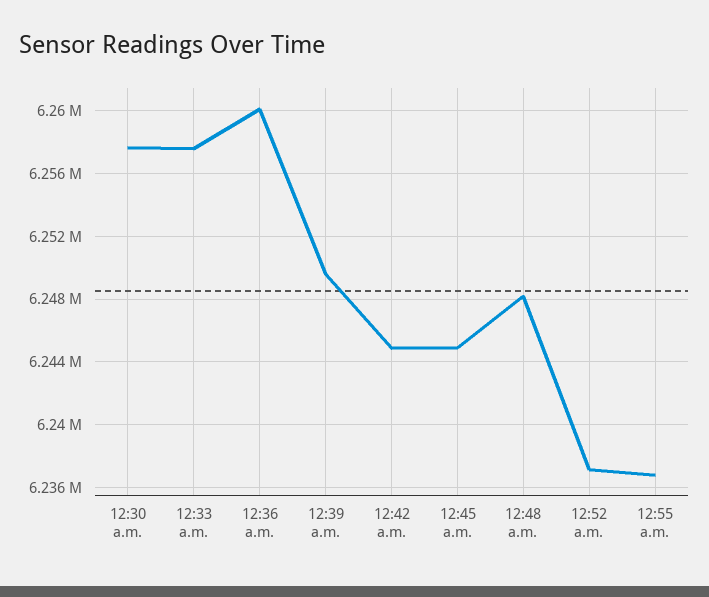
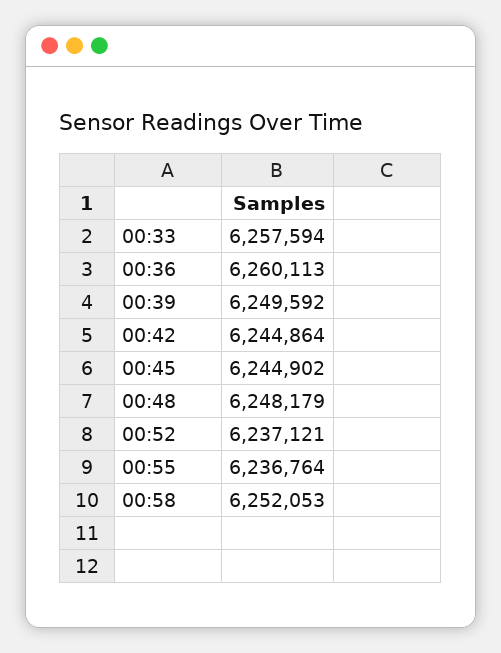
12:30 a.m.: 6257500 -> none
00:58: none -> 6252053

